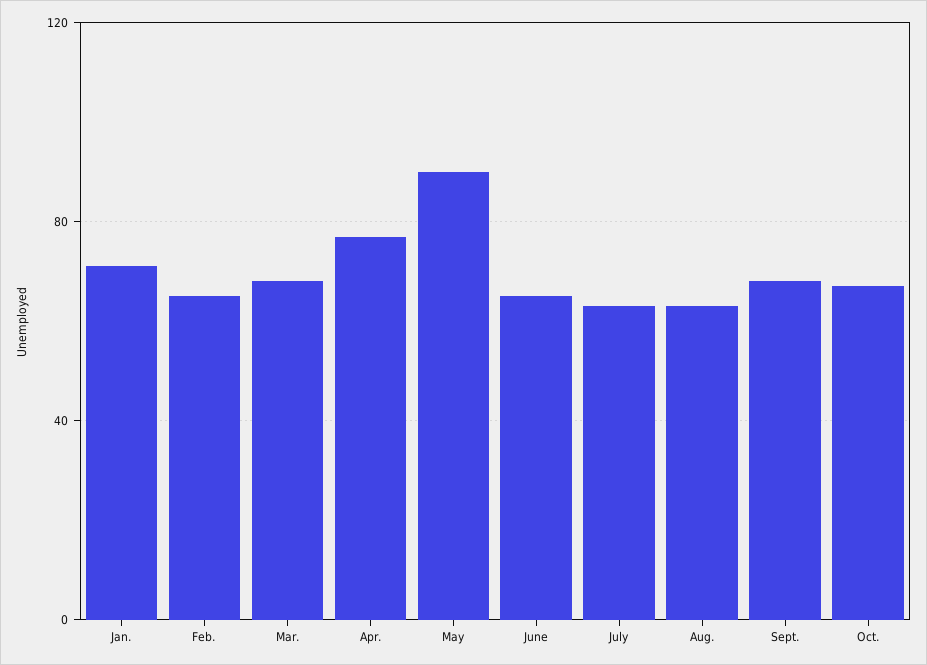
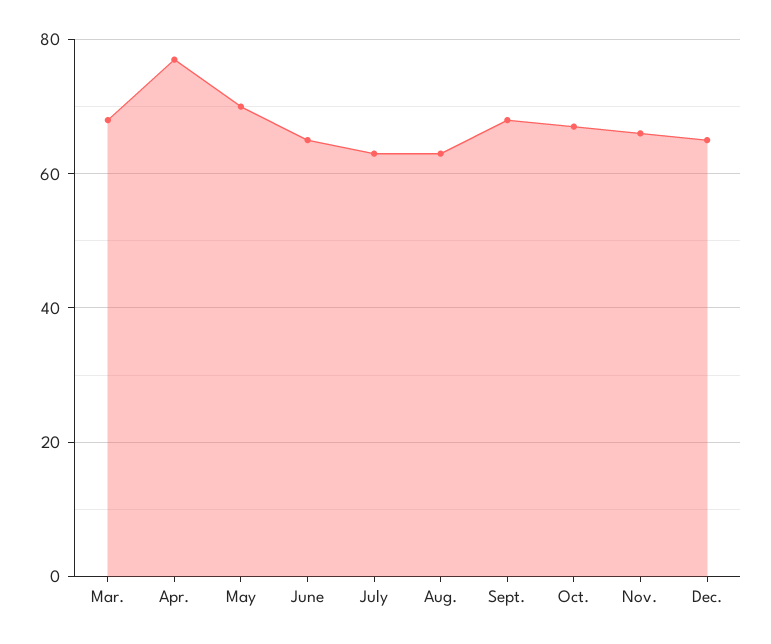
Jan.: 70 -> none
Feb.: 65 -> none
May: 90 -> 70
Nov.: none -> 65
Dec.: none -> 65

